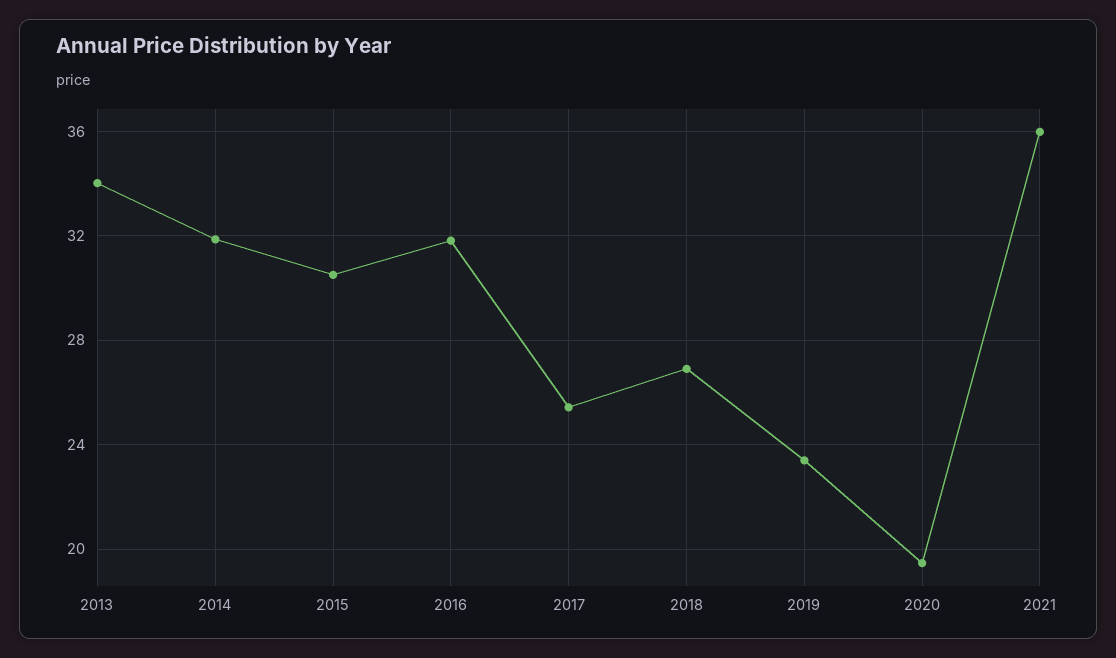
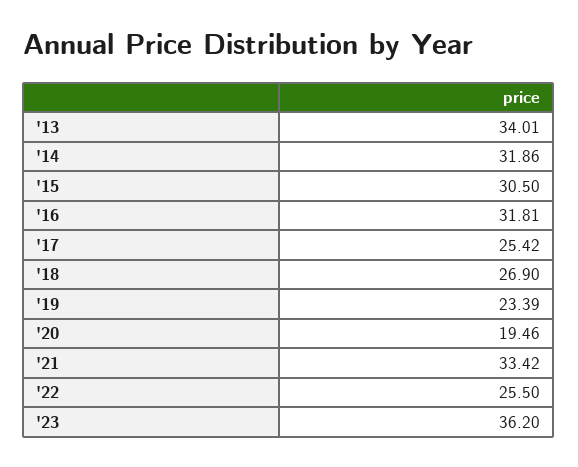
2021: 36 -> 33.42
'22: none -> 25.5
'23: none -> 36.2

